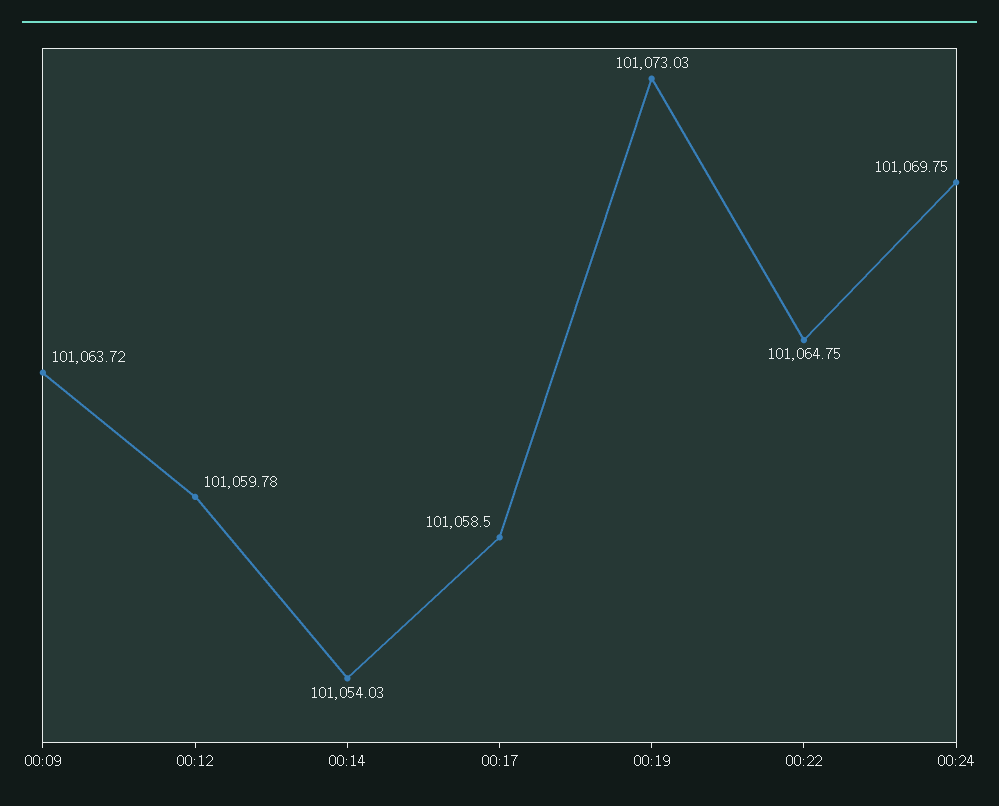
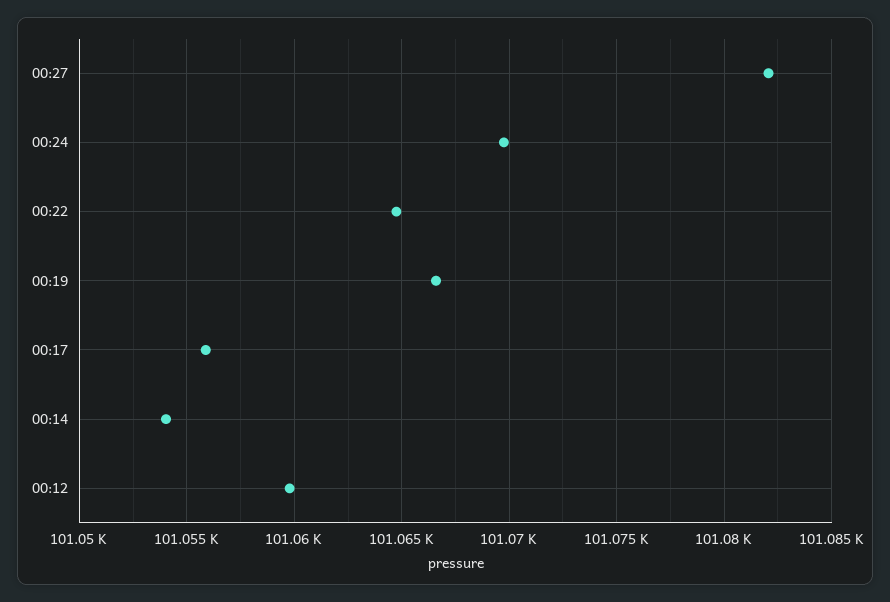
00:09: 101063.72 -> none
00:17: 101058.5 -> 101056
00:19: 101073.03 -> 101066.5
00:27: none -> 101082

